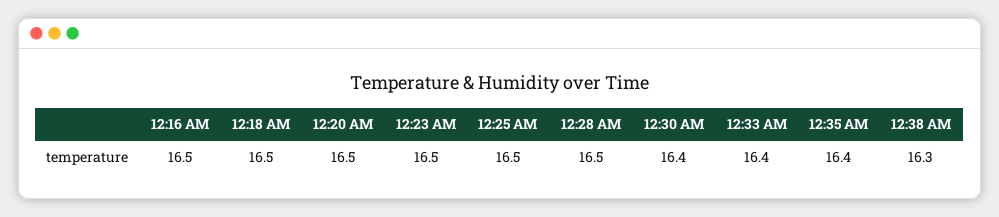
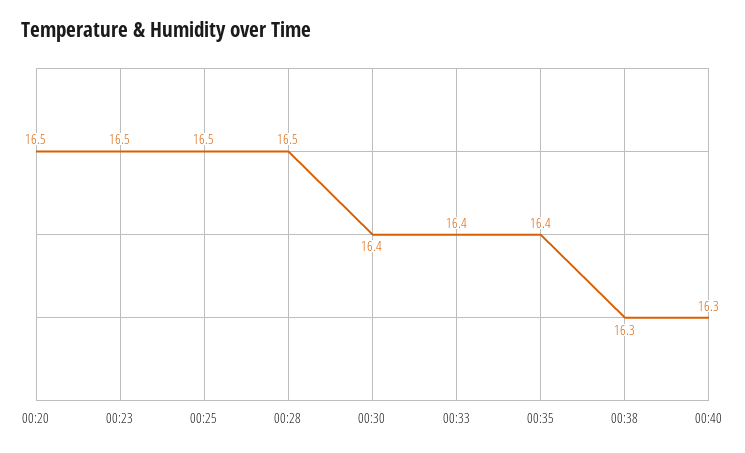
12:16 AM: 16.5 -> none
12:18 AM: 16.5 -> none
00:40: none -> 16.3

